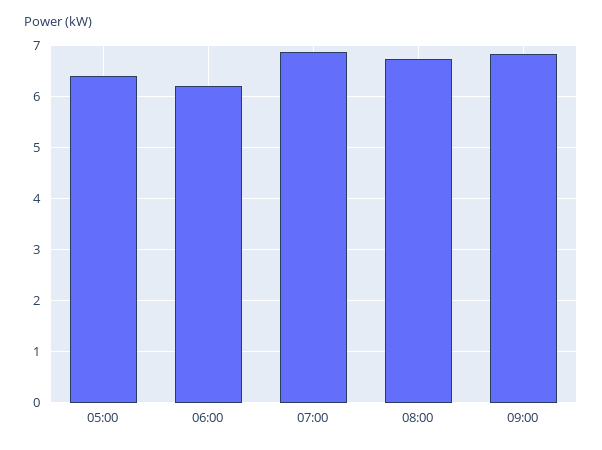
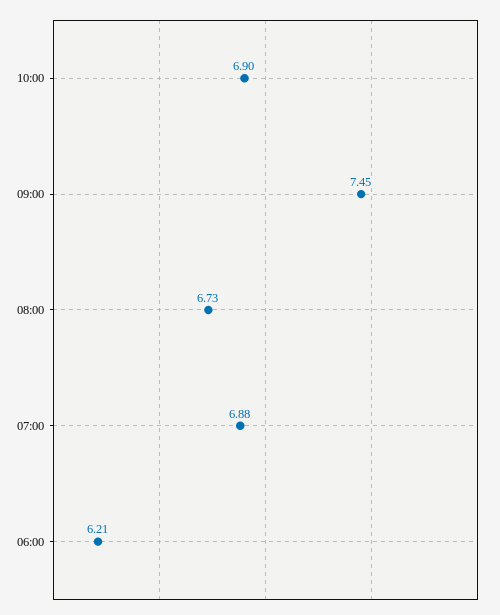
05:00: 6.4 -> none
09:00: 6.8 -> 7.45
10:00: none -> 6.9

